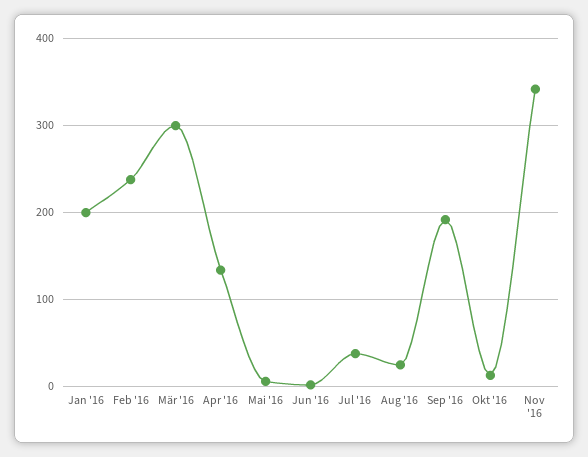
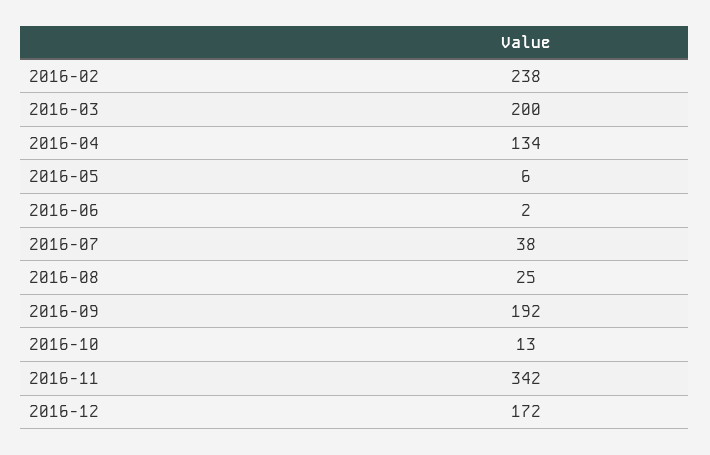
Jan '16: 200 -> none
Mär '16: 300 -> 200
2016-12: none -> 172

